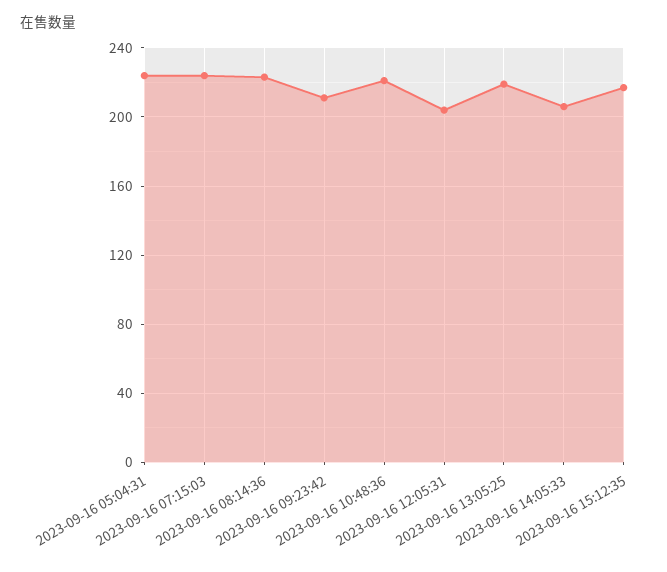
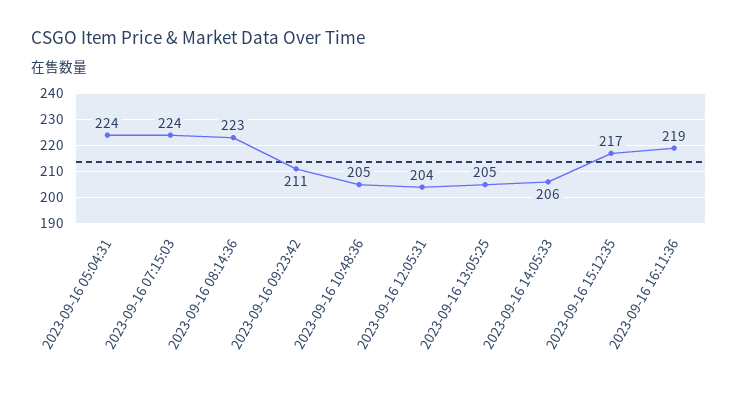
2023-09-16 10:48:36: 220 -> 205
2023-09-16 13:05:25: 220 -> 205
2023-09-16 16:11:36: none -> 219

